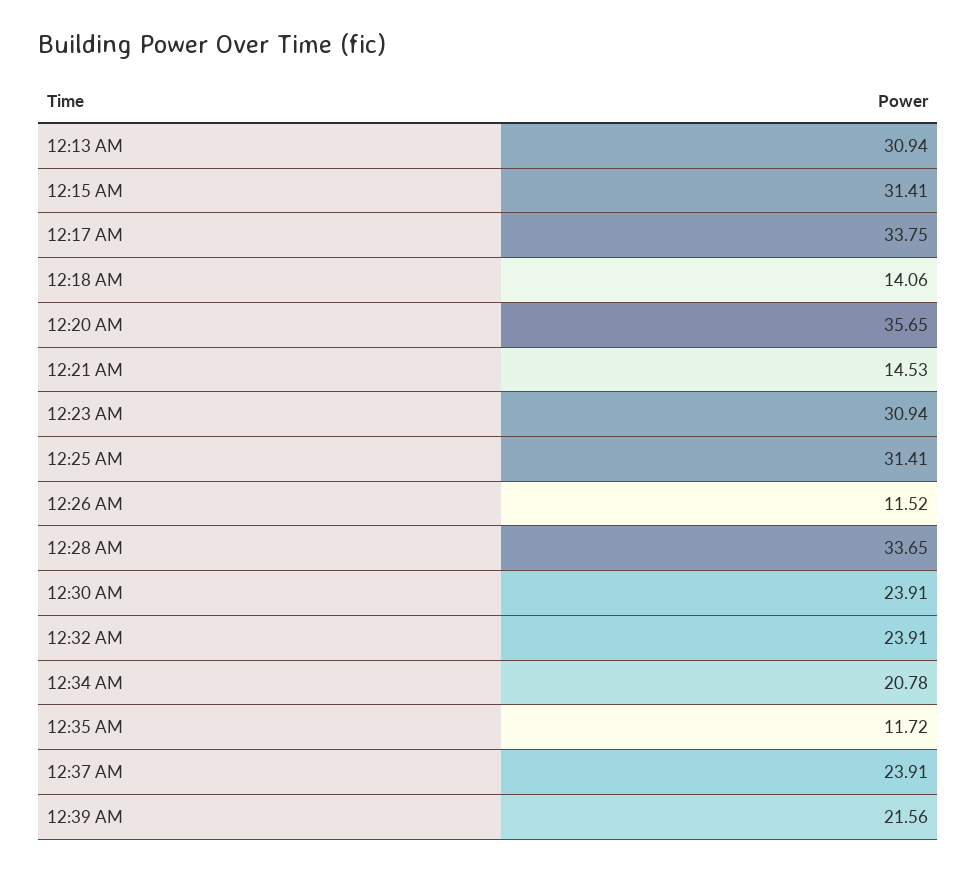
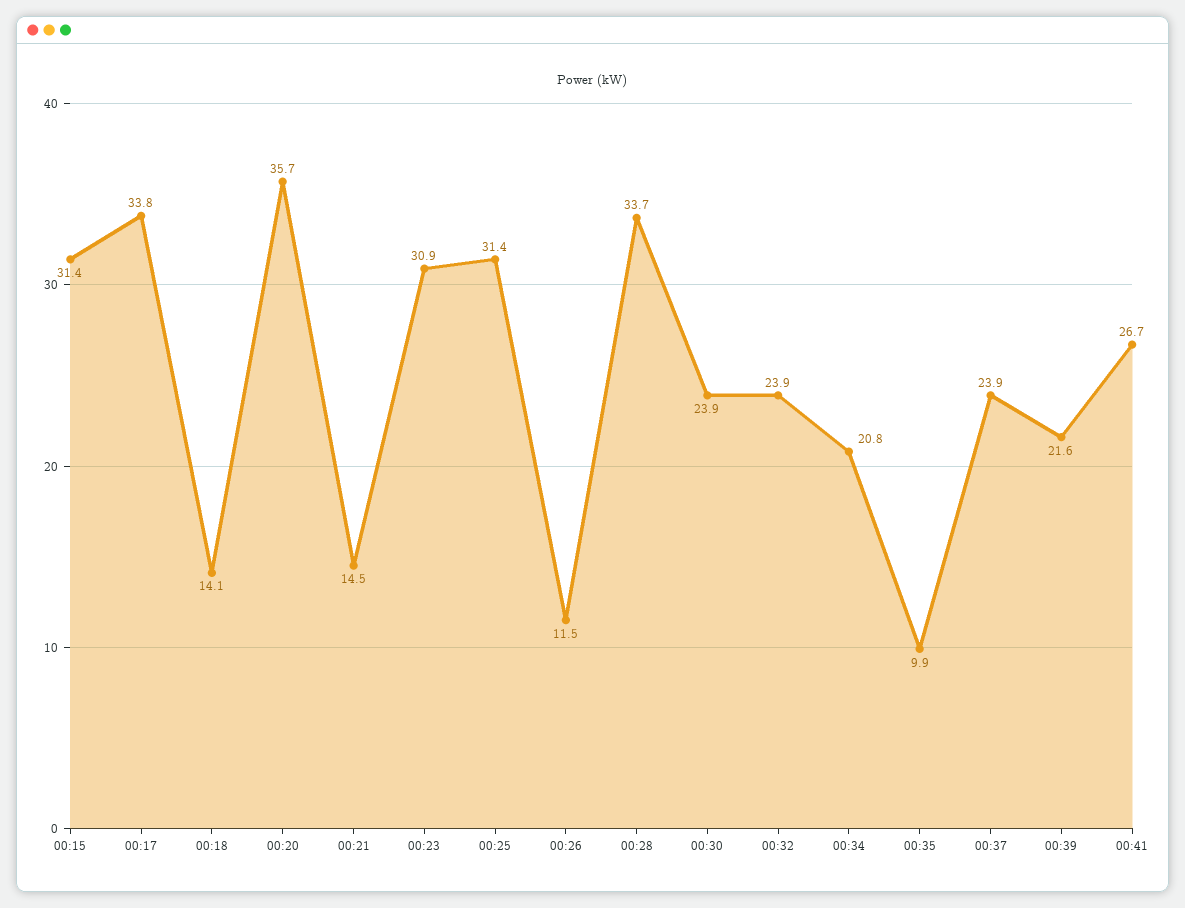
12:13 AM: 30.94 -> none
12:35 AM: 11.72 -> 9.9
00:41: none -> 26.7

